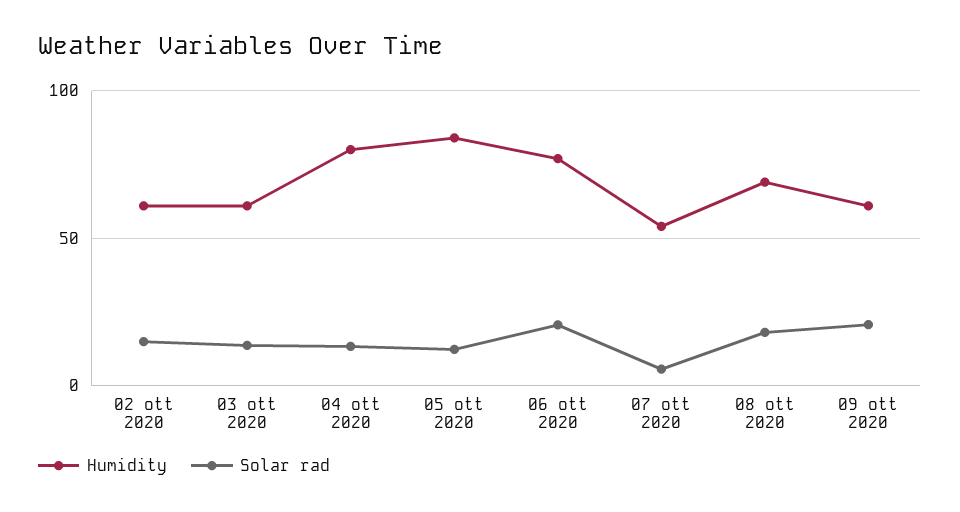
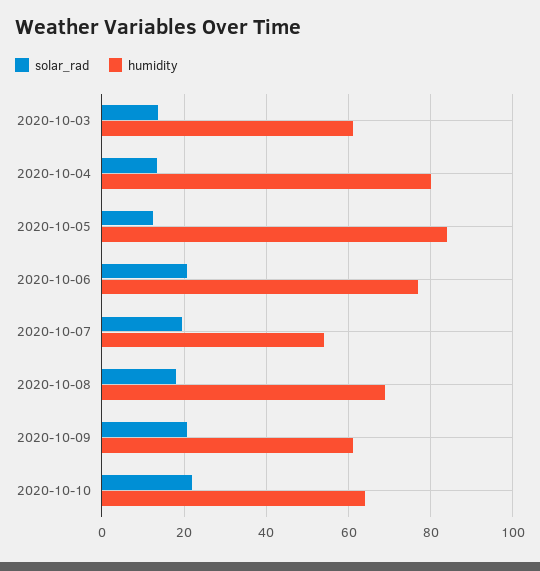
Humidity, 02 ott 2020: 60 -> none
Solar rad, 02 ott 2020: 15 -> none
Solar rad, 07 ott 2020: 5 -> 20
Solar rad, 2020-10-10: none -> 22
Humidity, 2020-10-10: none -> 64

